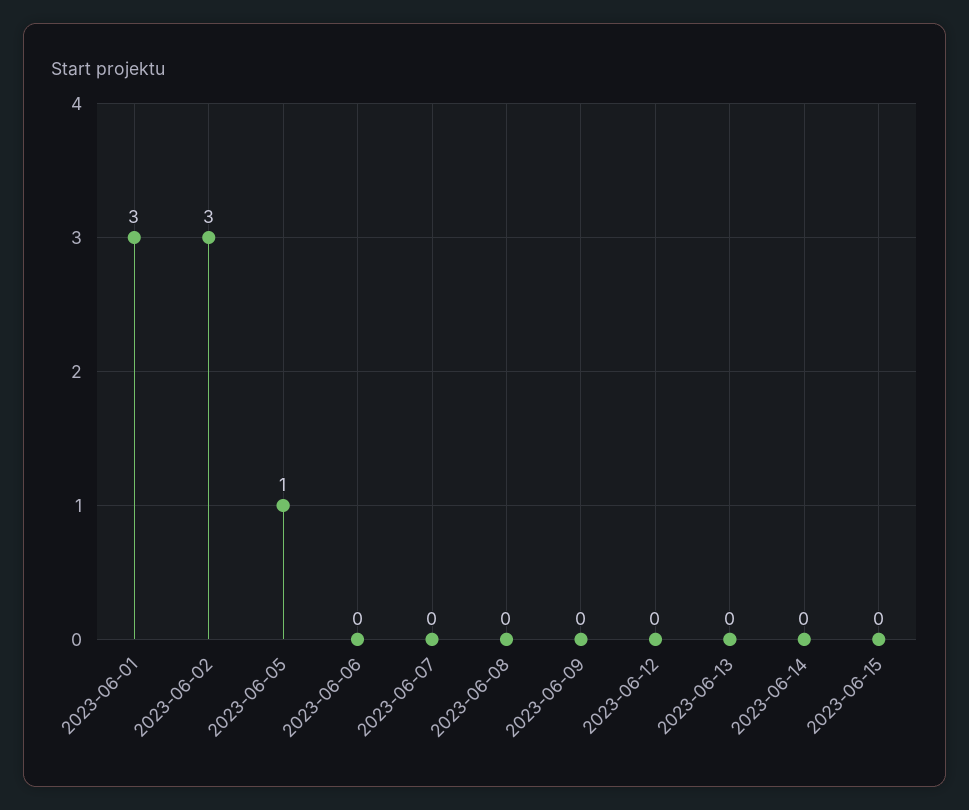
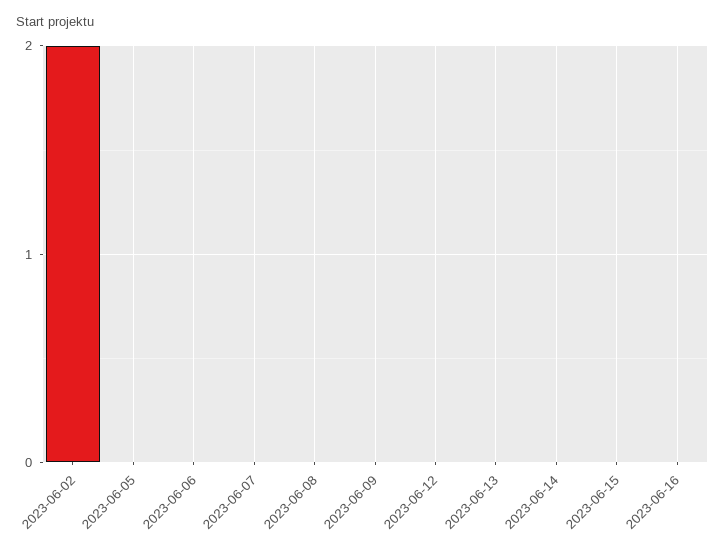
2023-06-01: 3 -> none
2023-06-02: 3 -> 2
2023-06-05: 1 -> 0
2023-06-16: none -> 0

